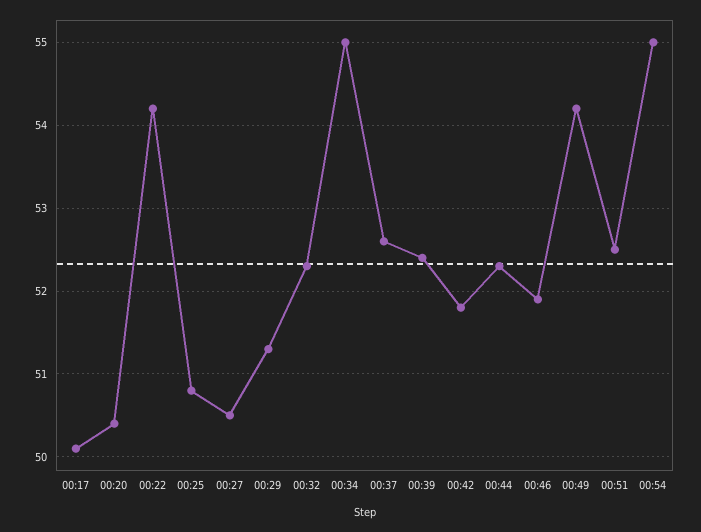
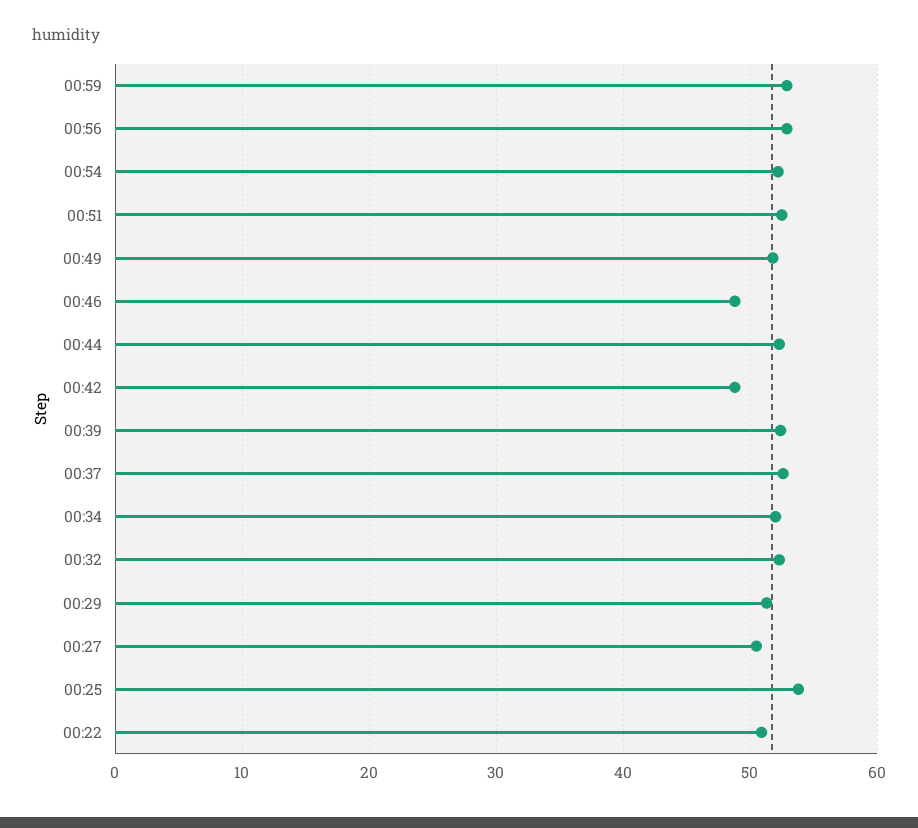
00:17: 50.1 -> none
00:20: 50.4 -> none
00:22: 54.2 -> 51
00:25: 50.8 -> 54
00:34: 55 -> 52
00:42: 51.8 -> 49
00:46: 51.9 -> 49
00:49: 54.2 -> 52
00:54: 55 -> 52
00:59: none -> 53
00:56: none -> 53

